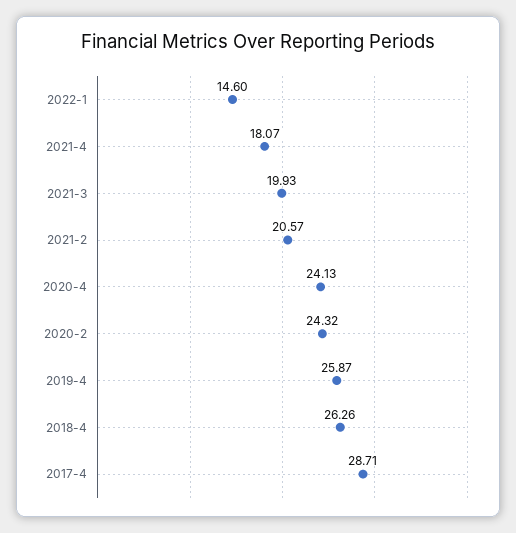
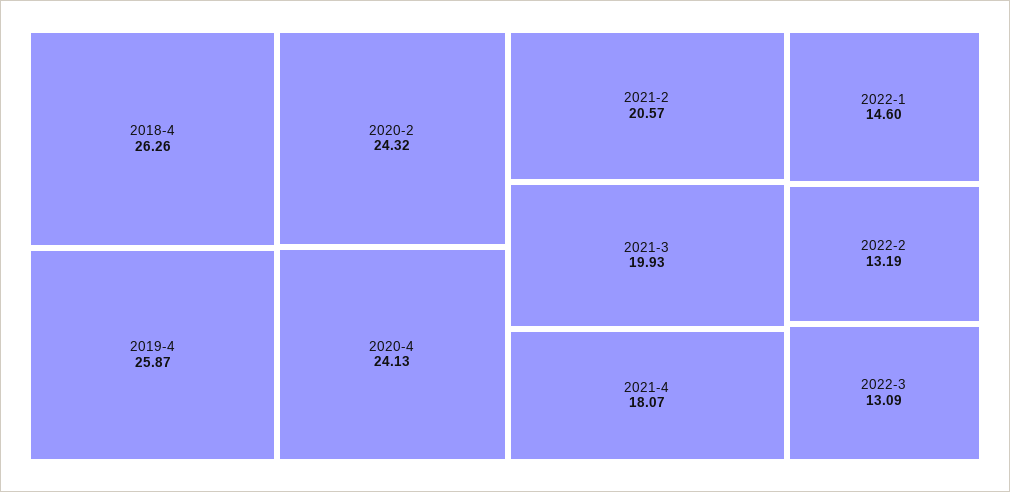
2017-4: 28.71 -> none
2022-2: none -> 13.19
2022-3: none -> 13.09

